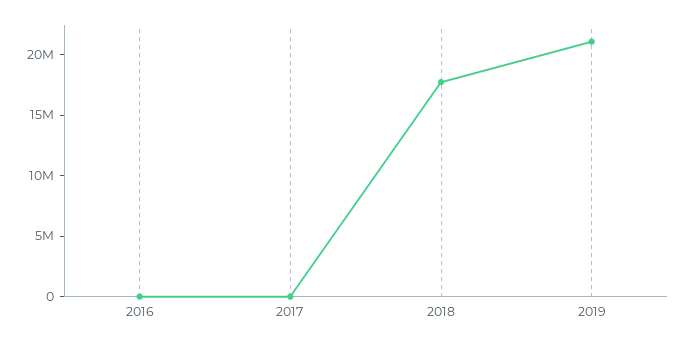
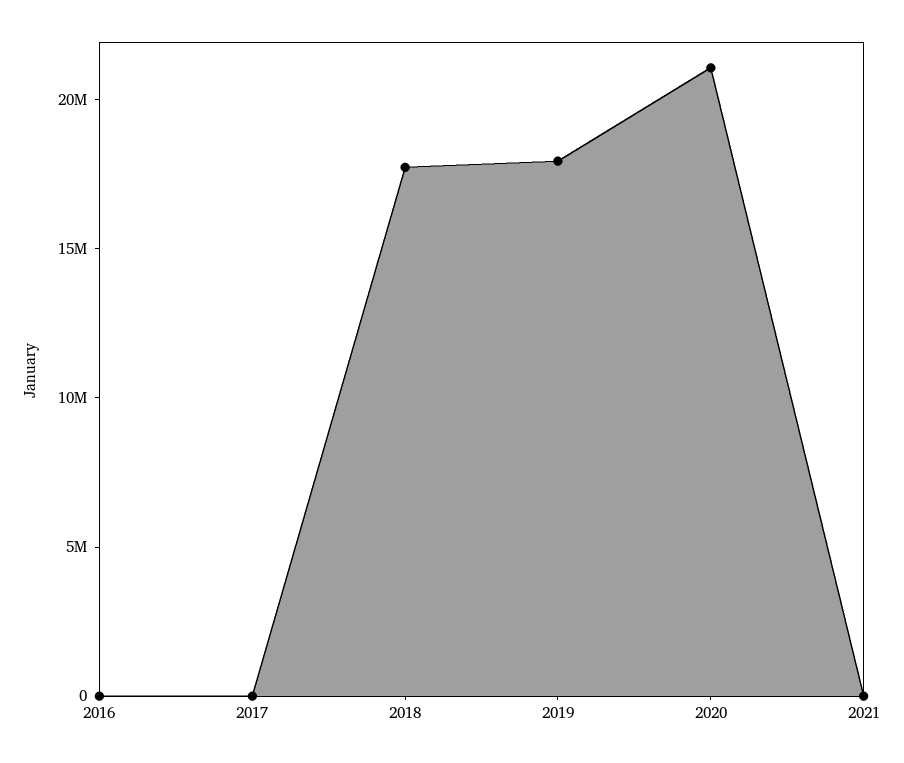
2019: 21000000 -> 18000000
2020: none -> 21000000
2021: none -> 0

